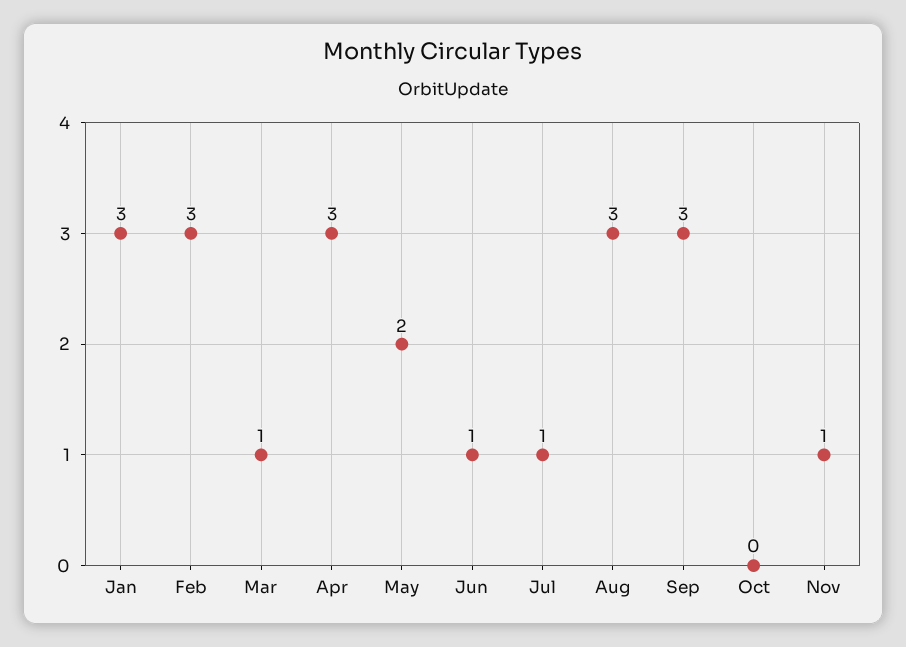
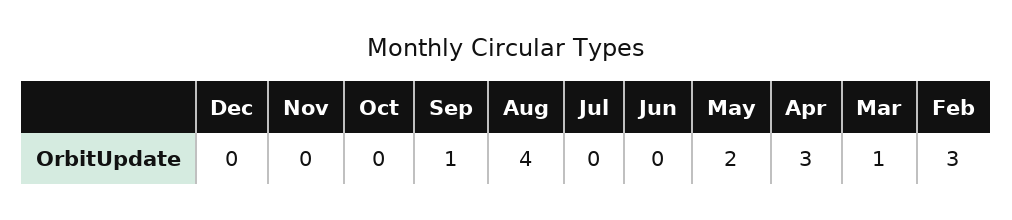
Jan: 3 -> none
Jun: 1 -> 0
Jul: 1 -> 0
Aug: 3 -> 4
Sep: 3 -> 1
Nov: 1 -> 0
Dec: none -> 0

